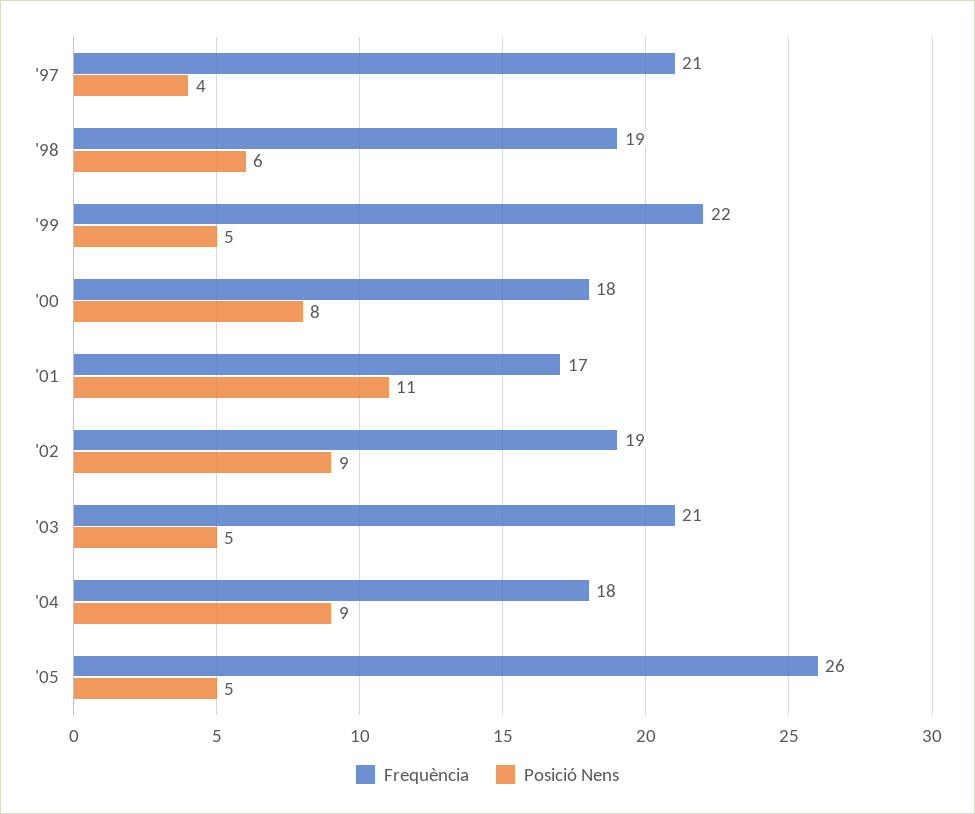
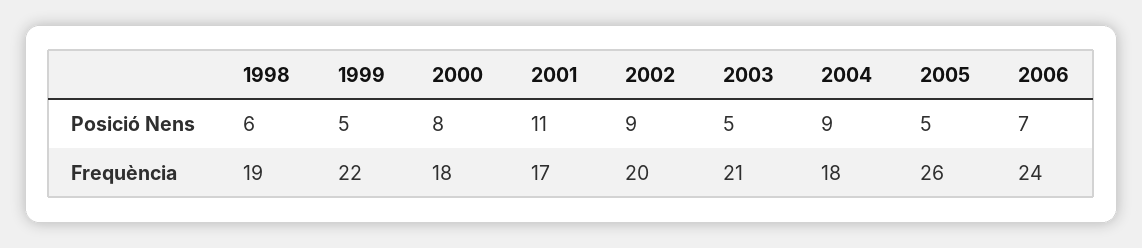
Frequència, '97: 21 -> none
Posició Nens, '97: 4 -> none
Frequència, '02: 19 -> 20
Posició Nens, 2006: none -> 7
Frequència, 2006: none -> 24

